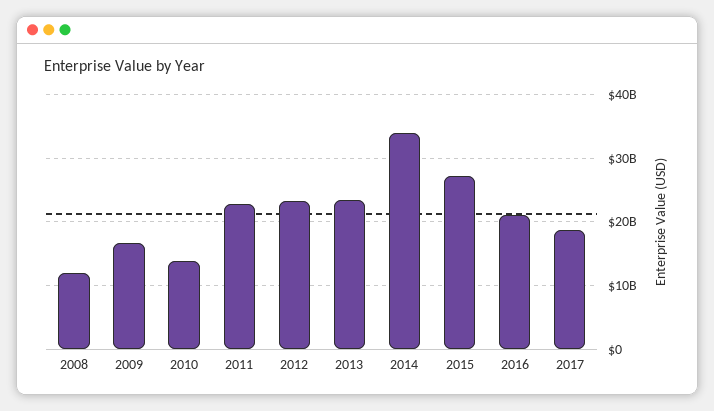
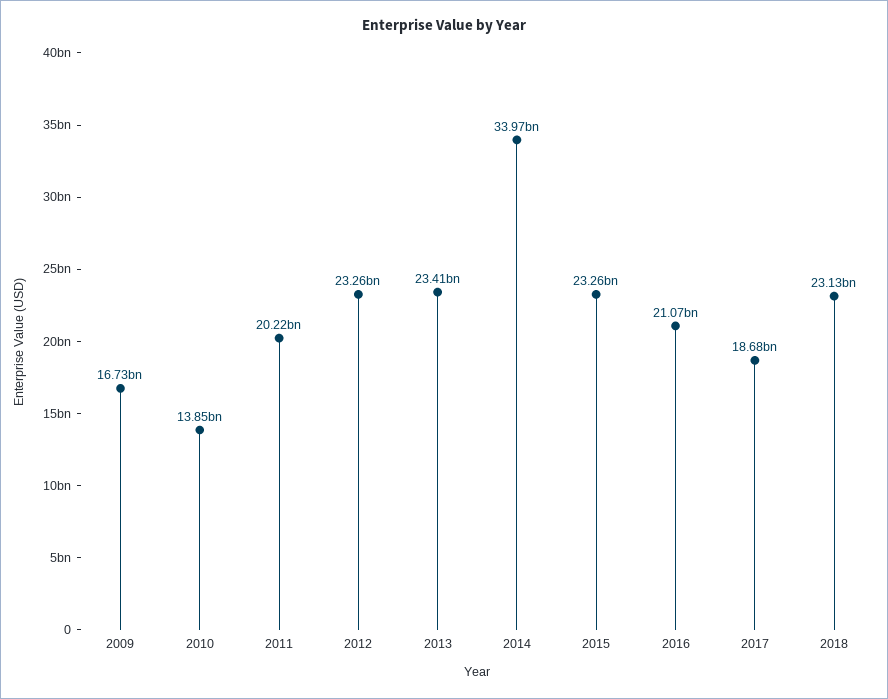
2008: 12000000000 -> none
2011: 23000000000 -> 20220000000
2015: 27000000000 -> 23260000000
2018: none -> 23130000000

